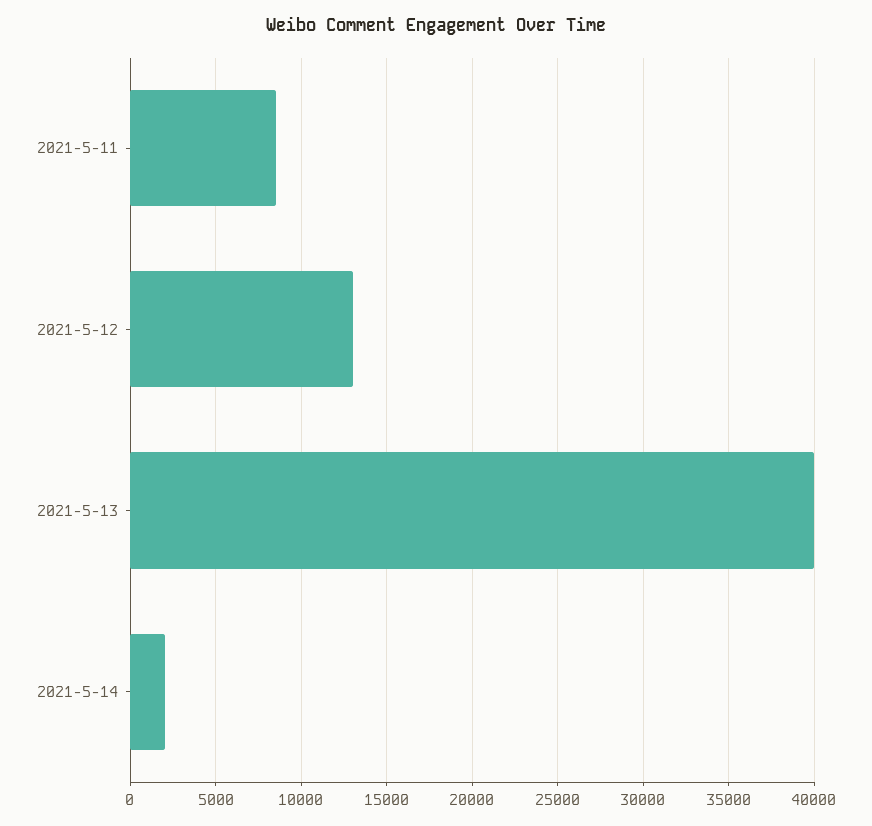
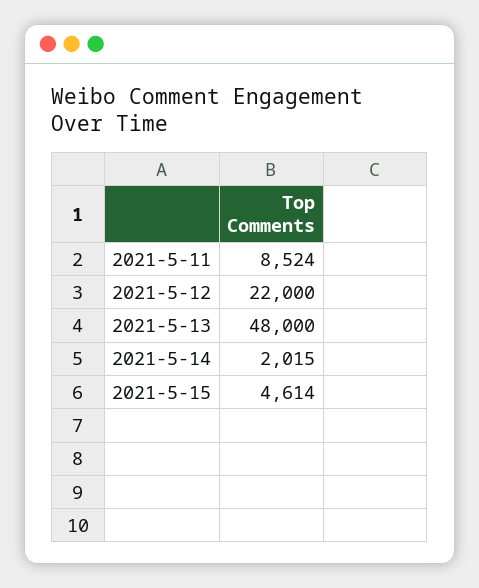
2021-5-12: 13000 -> 22000
2021-5-13: 40000 -> 48000
2021-5-15: none -> 4614

